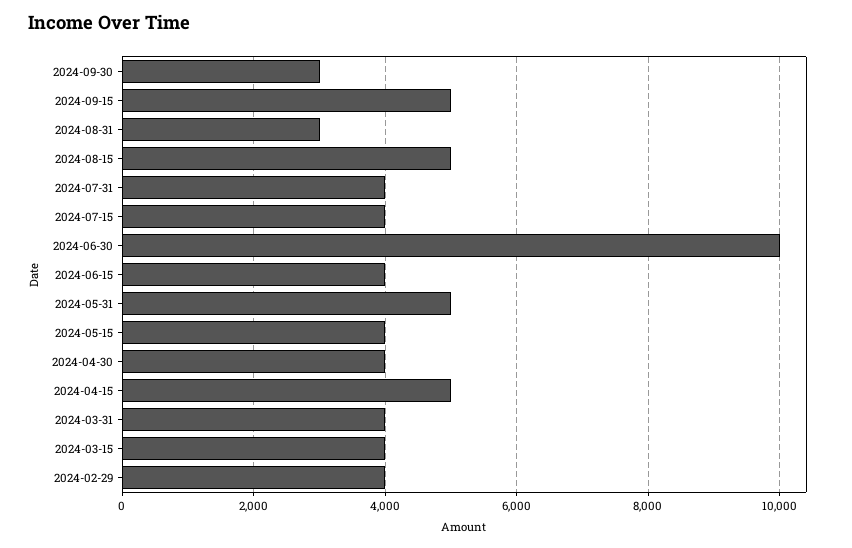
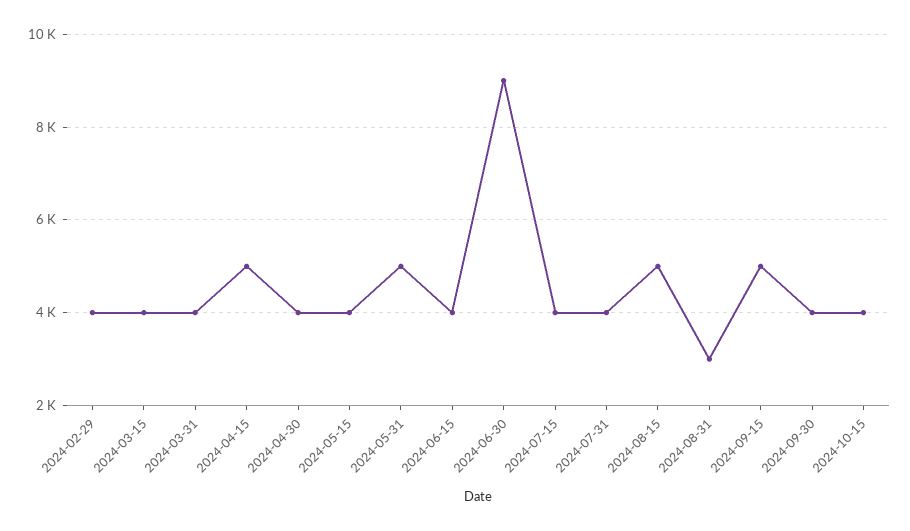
2024-09-30: 3000 -> 4000
2024-06-30: 10000 -> 9000
2024-10-15: none -> 4000

